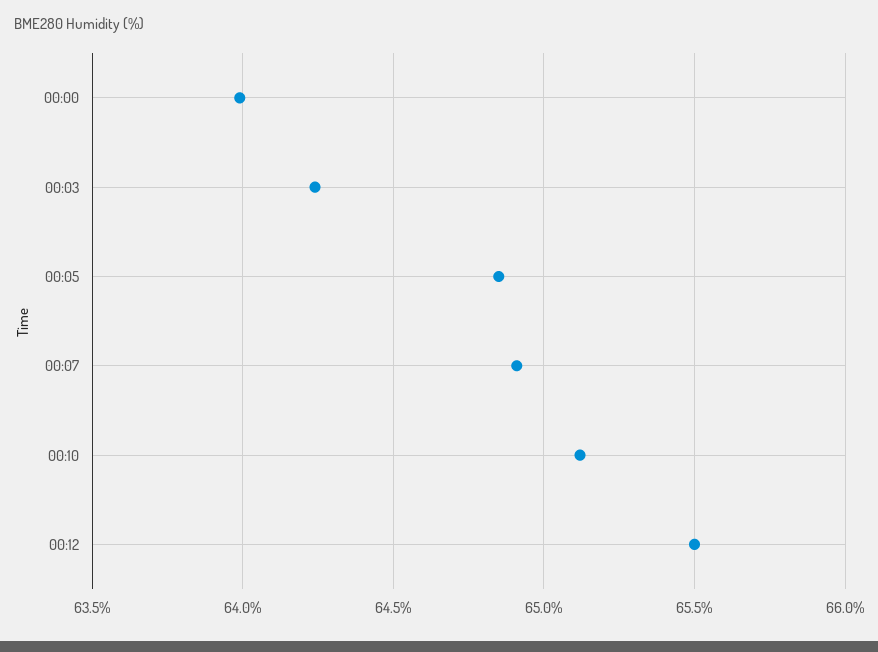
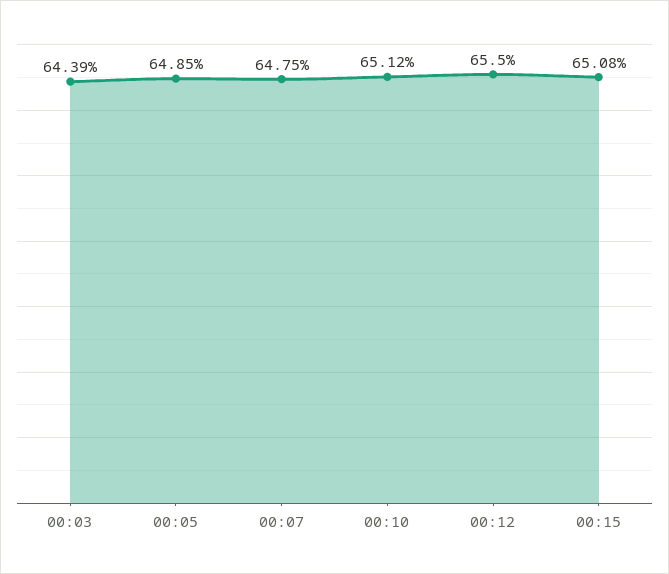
00:00: 64 -> none
00:03: 64.25 -> 64.39
00:07: 64.9 -> 64.75
00:15: none -> 65.08

